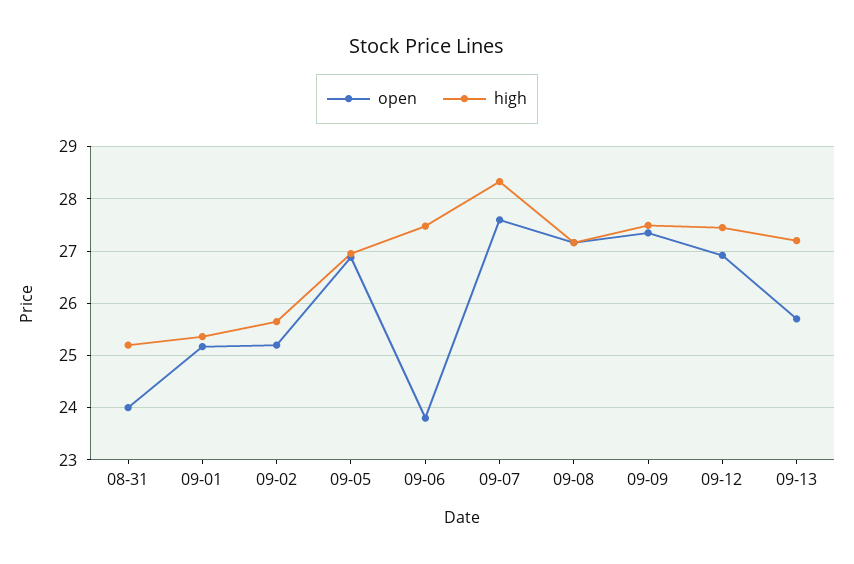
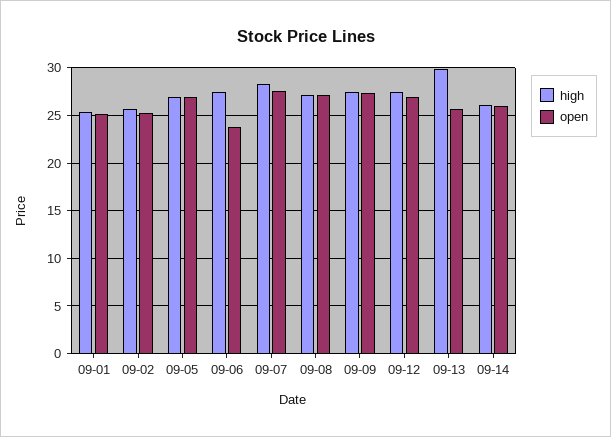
open, 08-31: 24 -> none
high, 08-31: 25.2 -> none
high, 09-13: 27.2 -> 30
high, 09-14: none -> 26
open, 09-14: none -> 26

